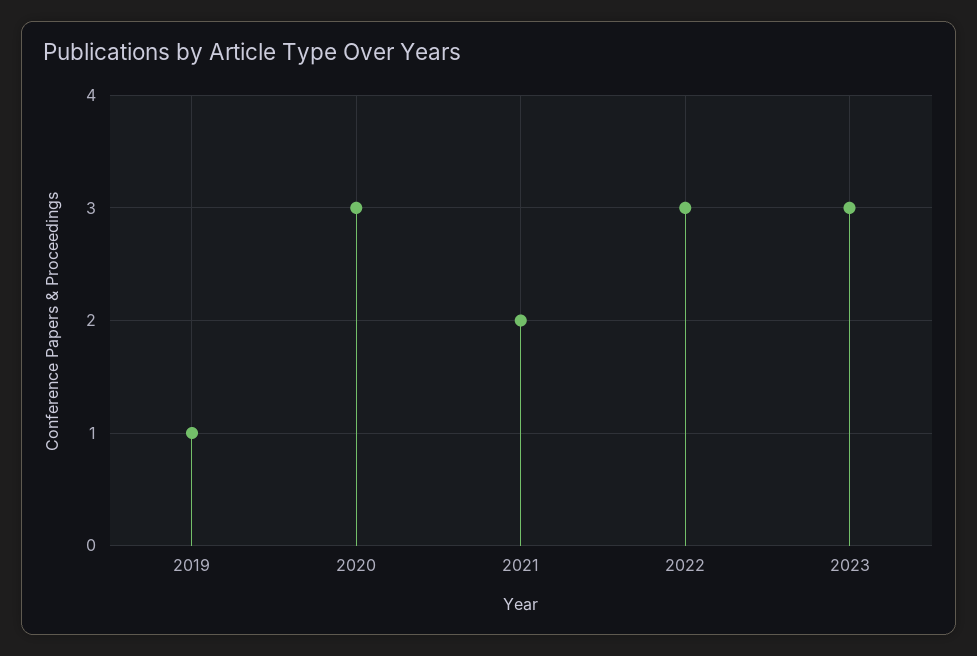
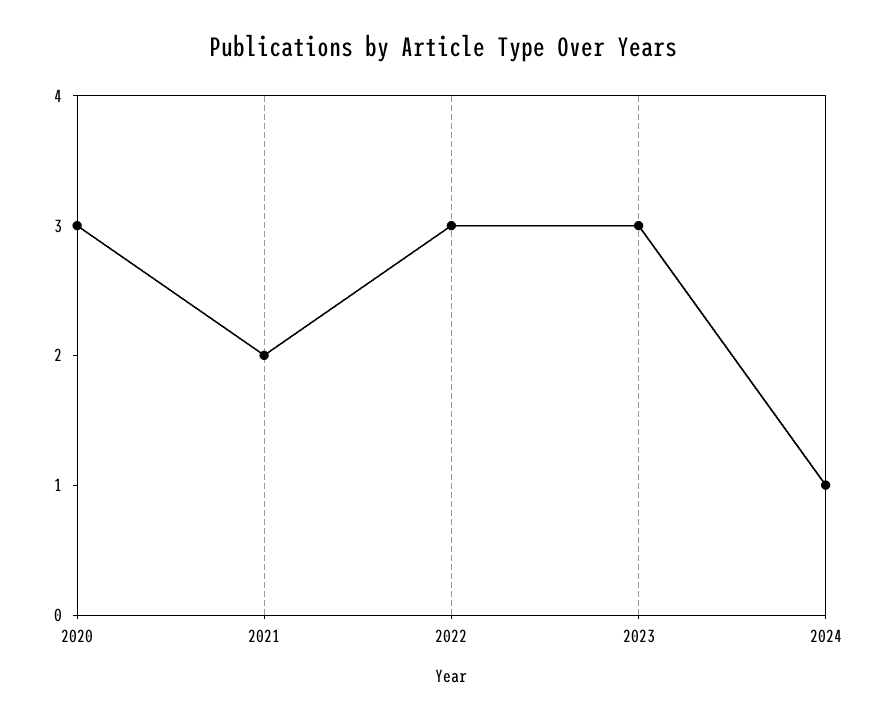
2019: 1 -> none
2024: none -> 1

